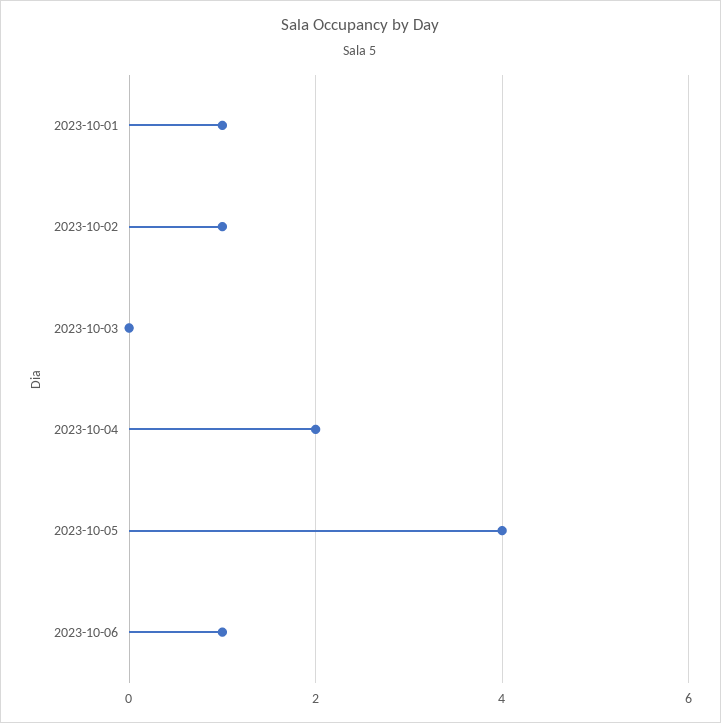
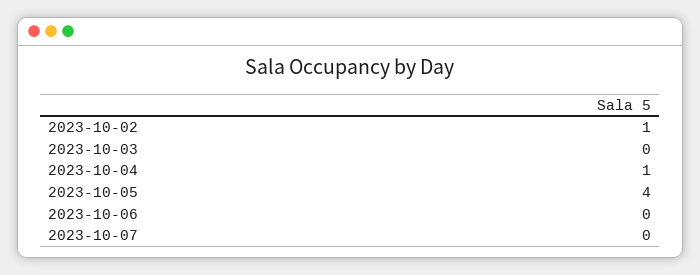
2023-10-01: 1 -> none
2023-10-04: 2 -> 1
2023-10-06: 1 -> 0
2023-10-07: none -> 0

